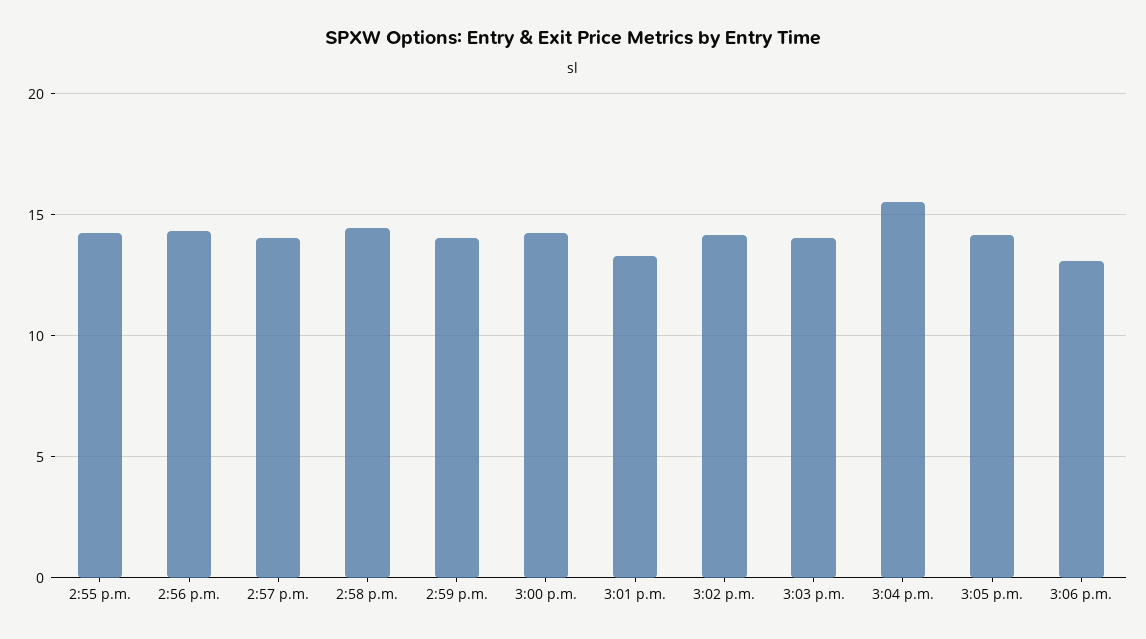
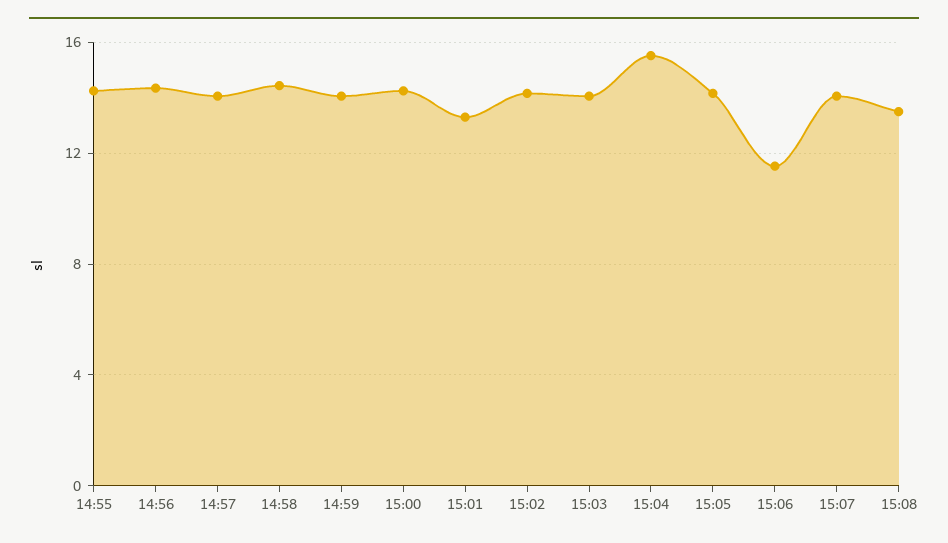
3:06 p.m.: 13 -> 11.5
15:07: none -> 14
15:08: none -> 13.5

